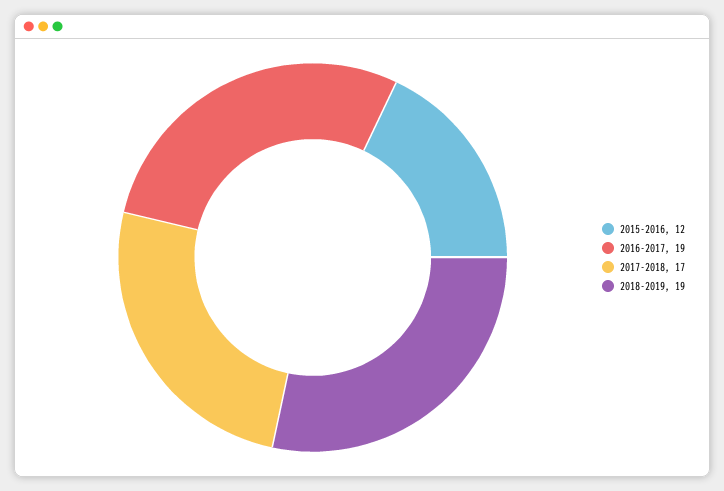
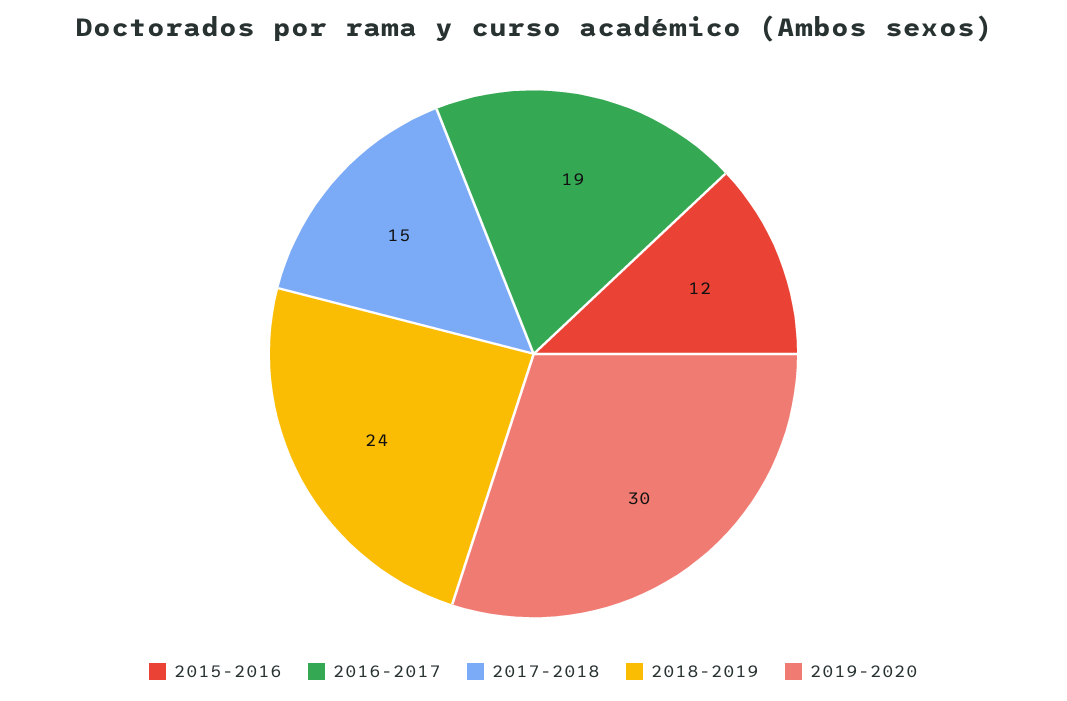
2017-2018: 17 -> 15
2018-2019: 19 -> 24
2019-2020: none -> 30

